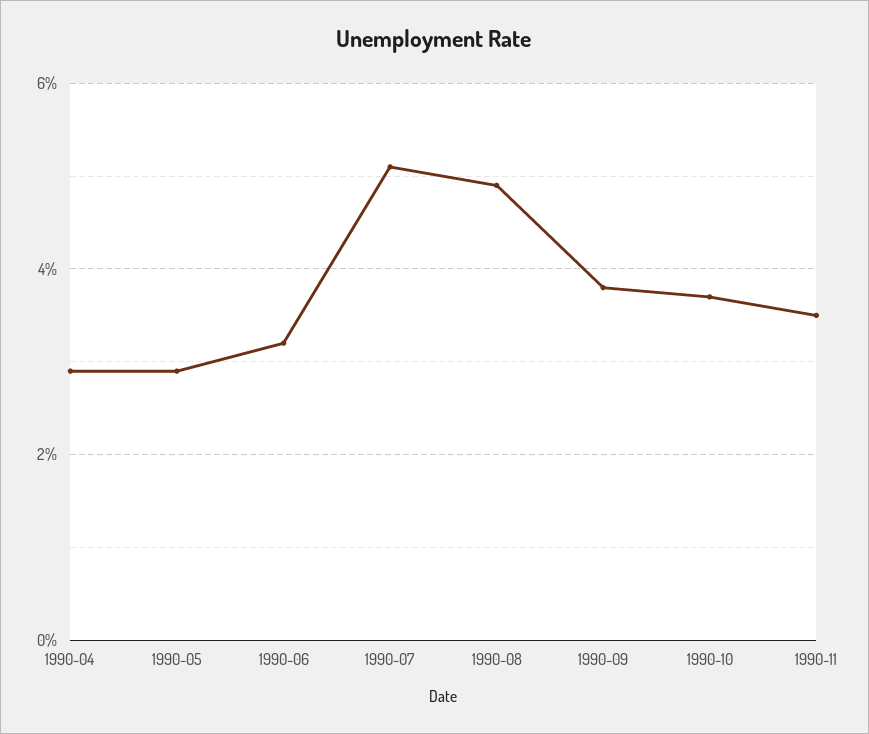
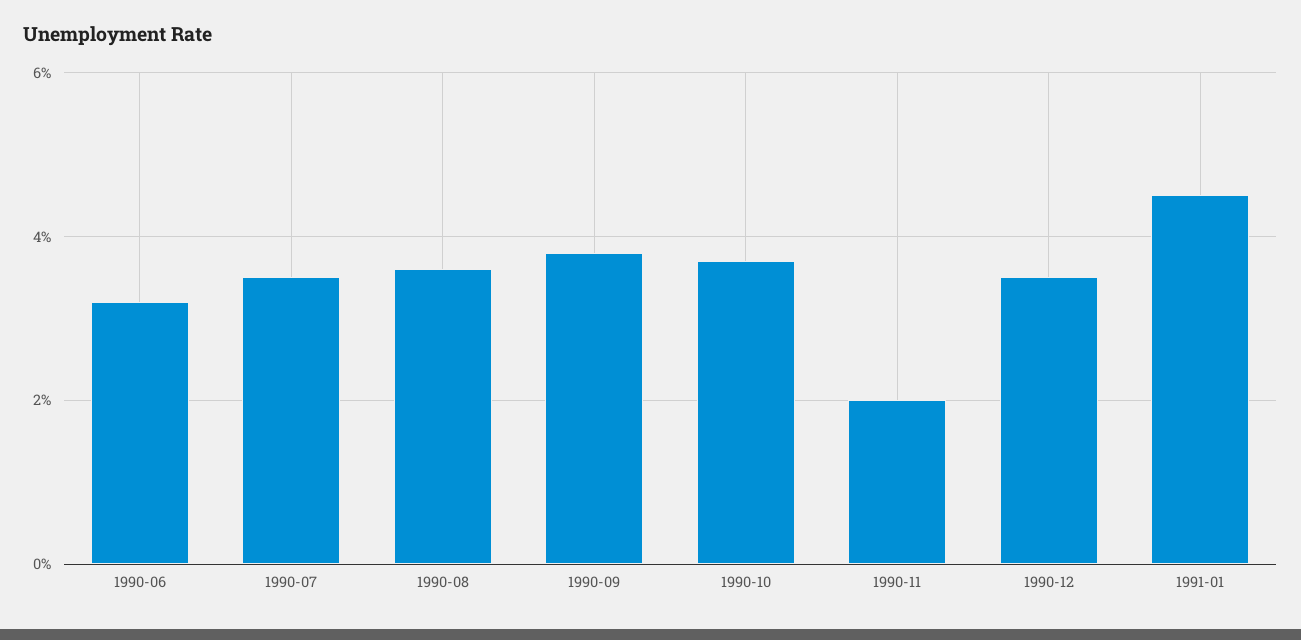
1990-04: 3 -> none
1990-05: 3 -> none
1990-07: 5 -> 3.5
1990-08: 5 -> 3.5
1990-11: 3.5 -> 2
1990-12: none -> 3.5
1991-01: none -> 4.5

